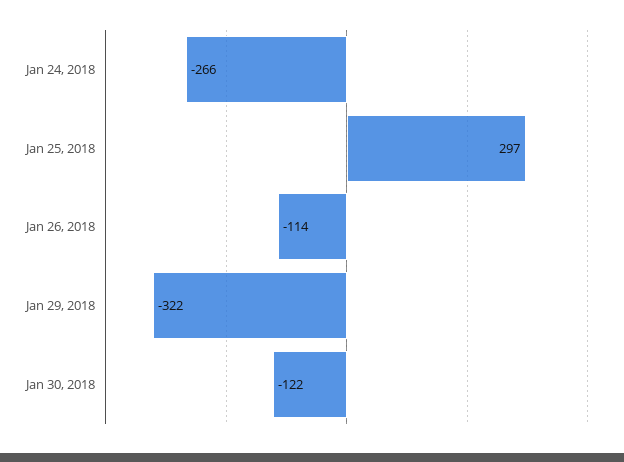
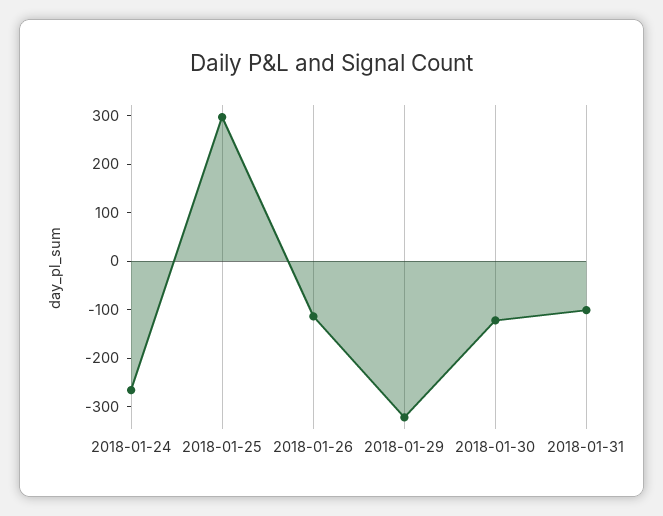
2018-01-31: none -> -100

